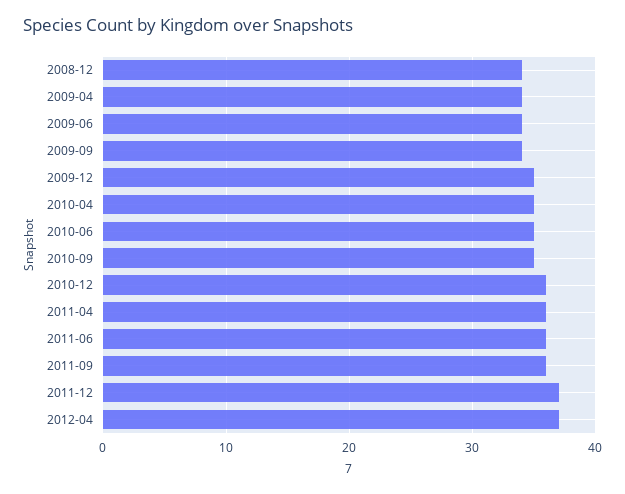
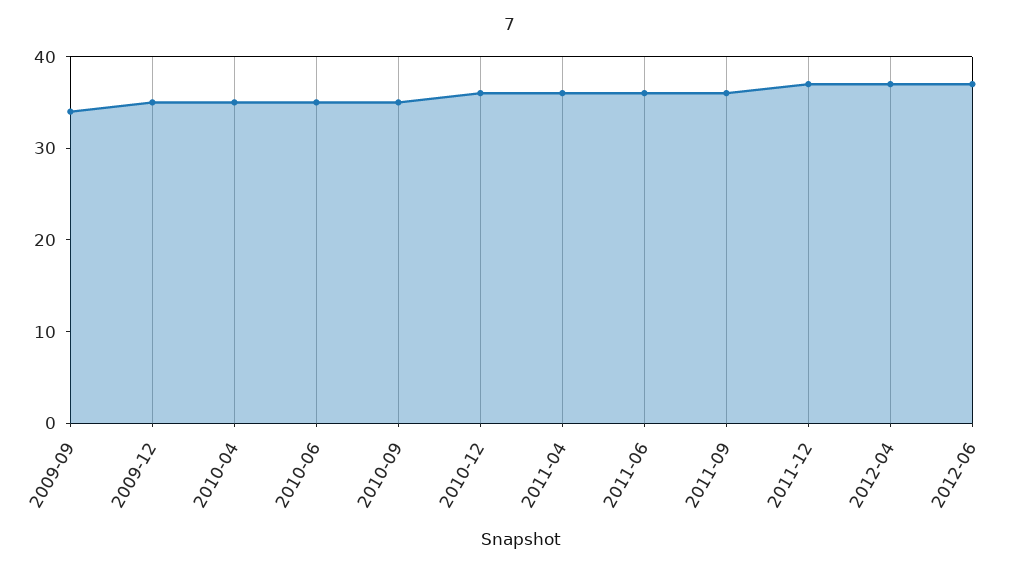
2008-12: 34 -> none
2009-04: 34 -> none
2009-06: 34 -> none
2012-06: none -> 37

